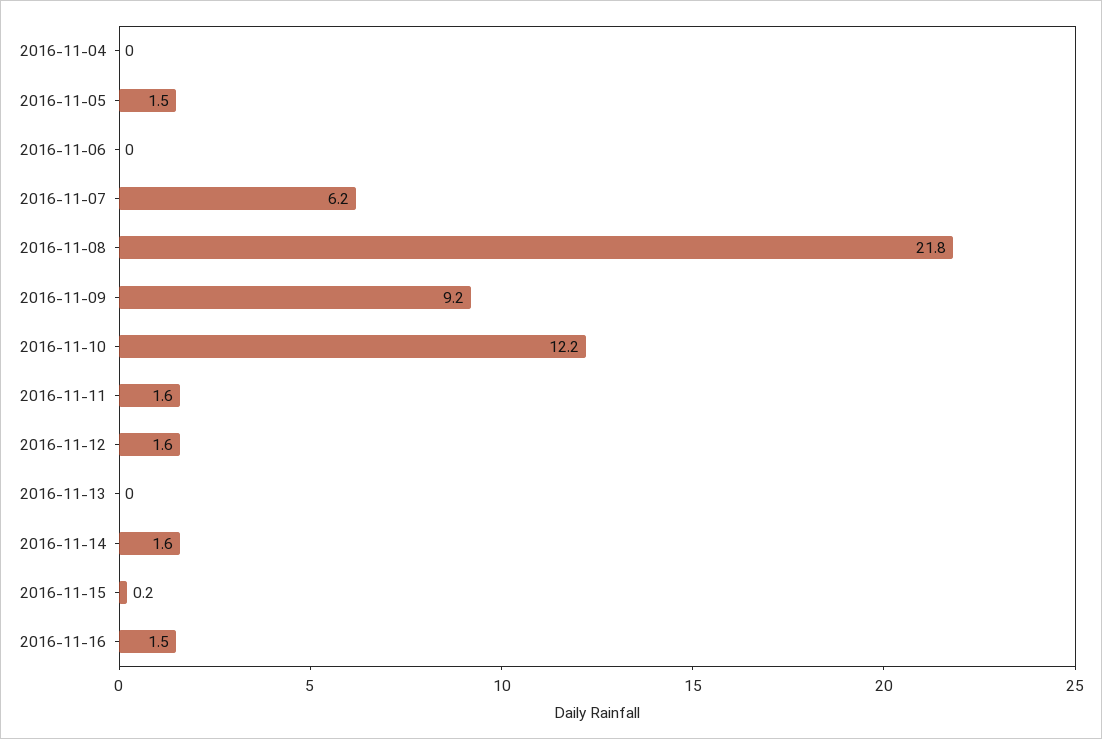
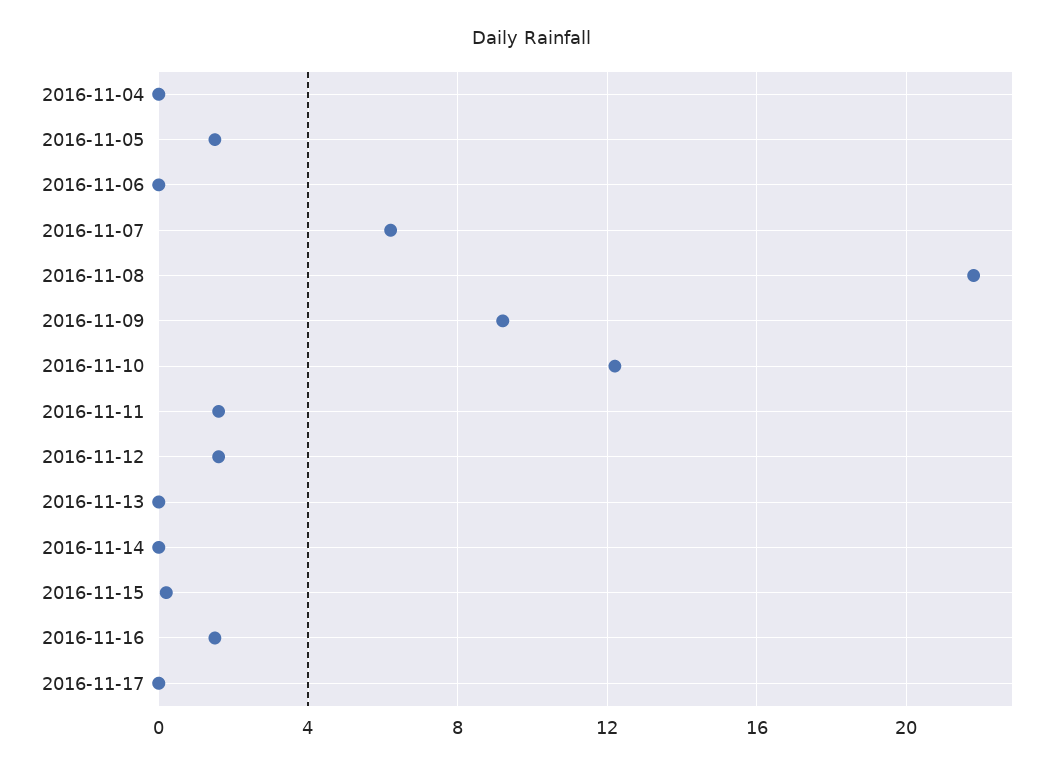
2016-11-14: 1.6 -> 0
2016-11-17: none -> 0

